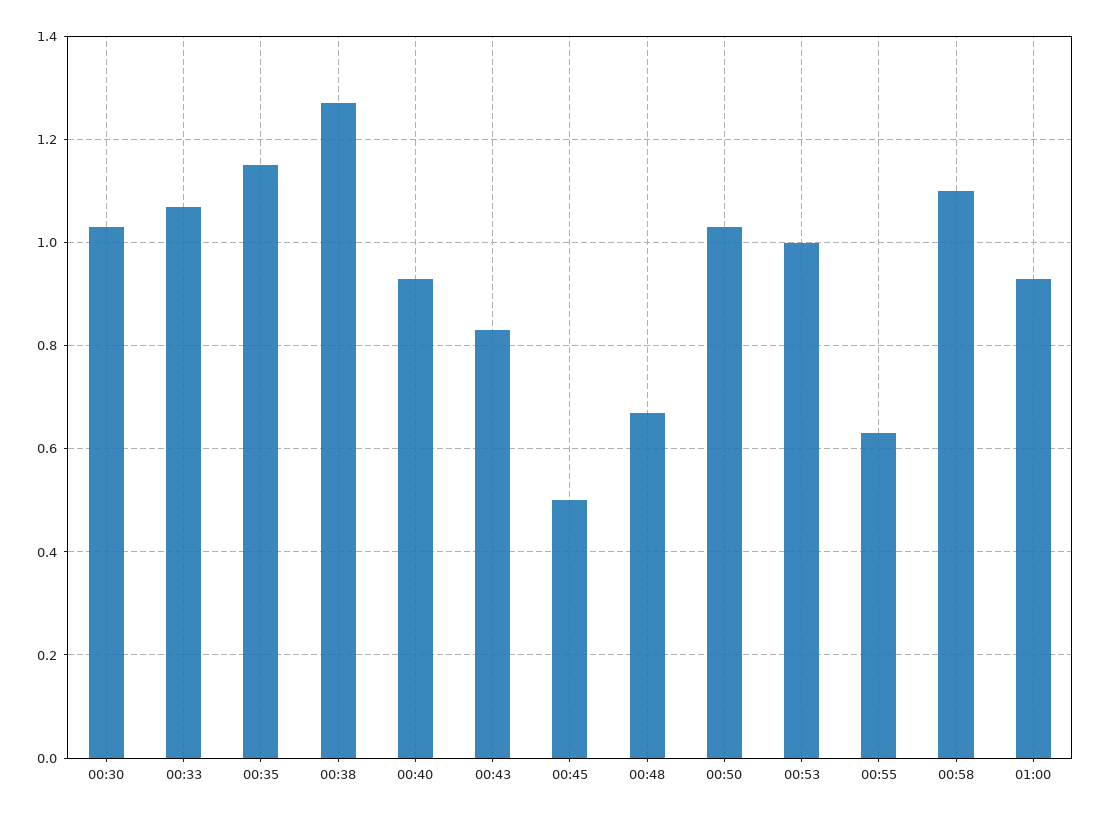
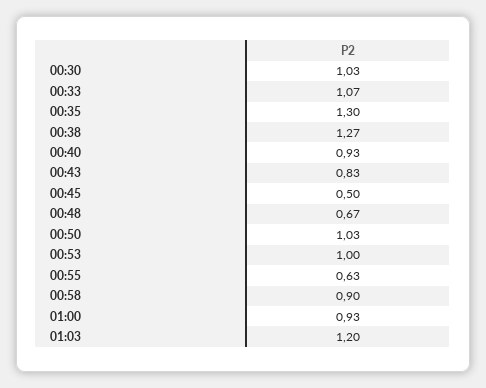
00:35: 1.15 -> 1.3
00:58: 1.1 -> 0.9
01:03: none -> 1.2

